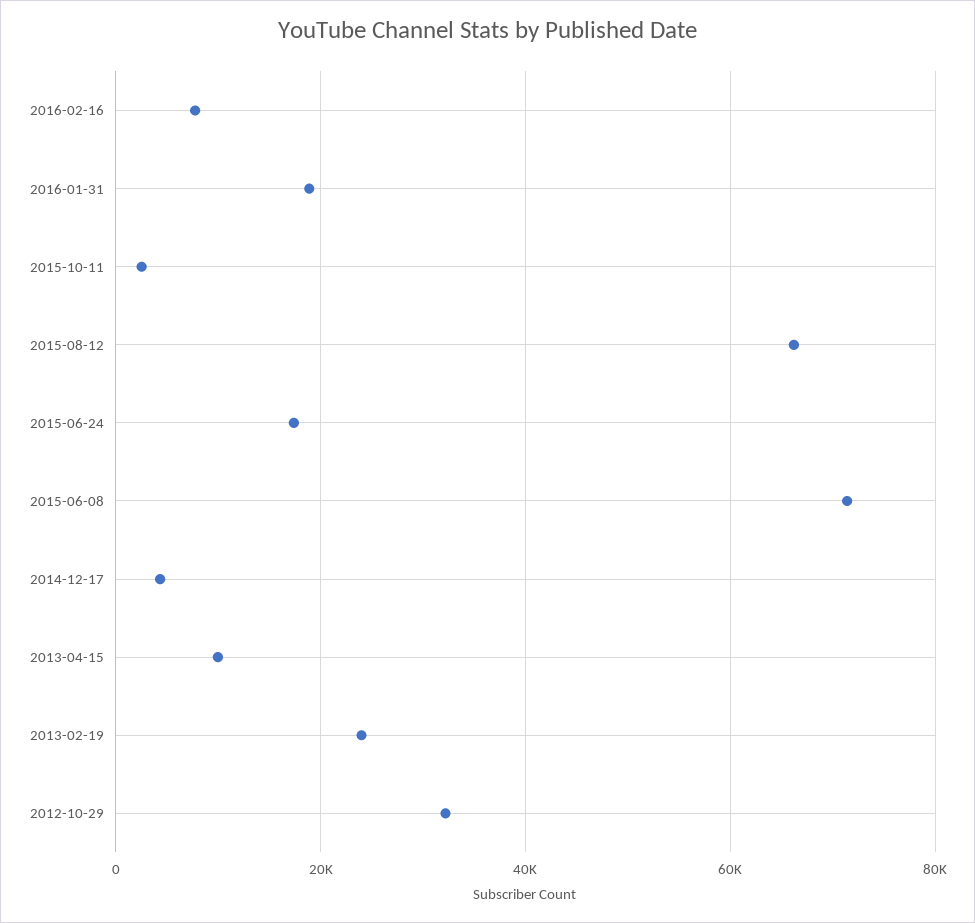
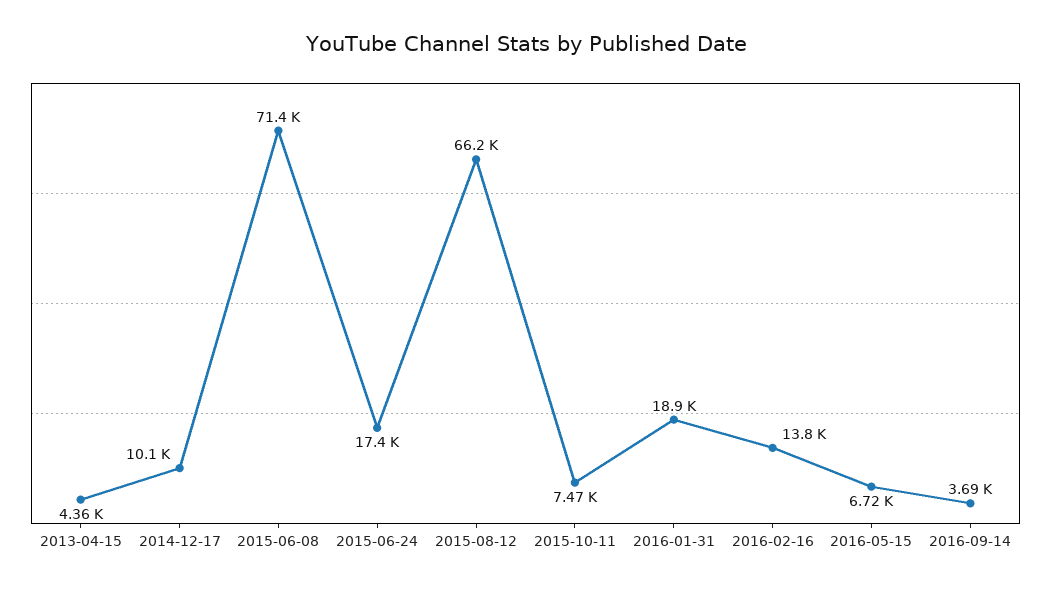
2016-02-16: 8000 -> 13800
2015-10-11: 2000 -> 7470
2014-12-17: 4000 -> 10100
2013-04-15: 10000 -> 4360
2013-02-19: 24000 -> none
2012-10-29: 32000 -> none
2016-05-15: none -> 6720
2016-09-14: none -> 3690

